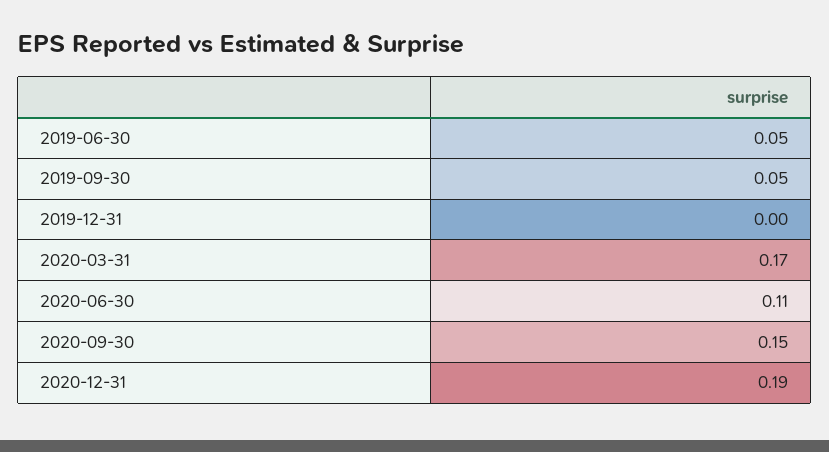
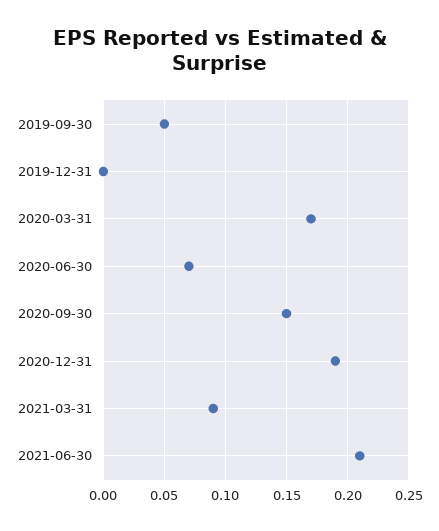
2019-06-30: 0.05 -> none
2020-06-30: 0.11 -> 0.07
2021-03-31: none -> 0.09
2021-06-30: none -> 0.21

